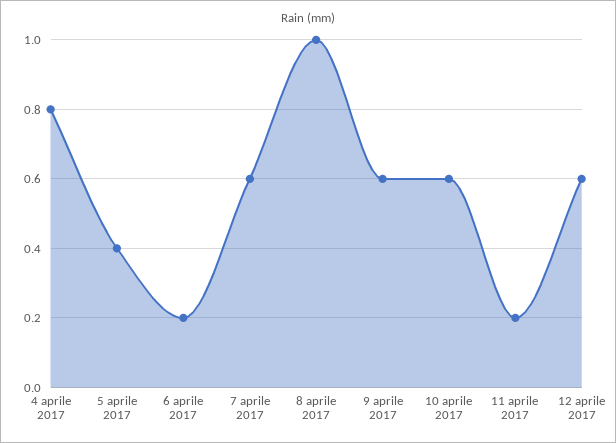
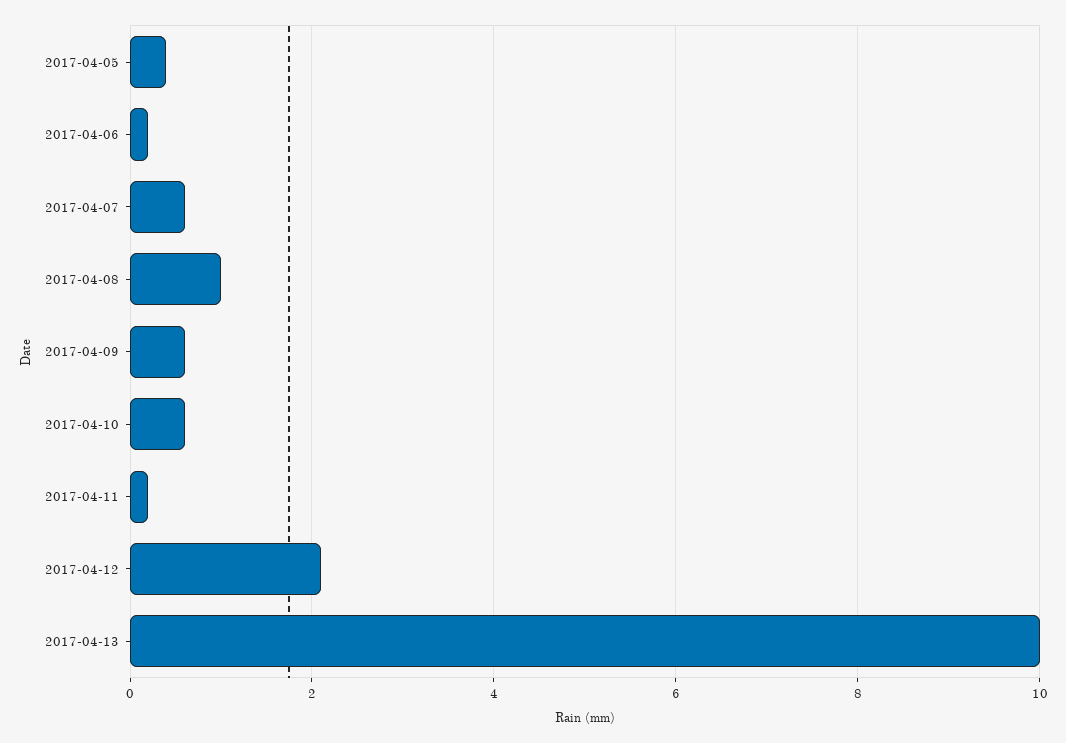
4 aprile 2017: 0.8 -> none
12 aprile 2017: 0.6 -> 2
2017-04-13: none -> 10

